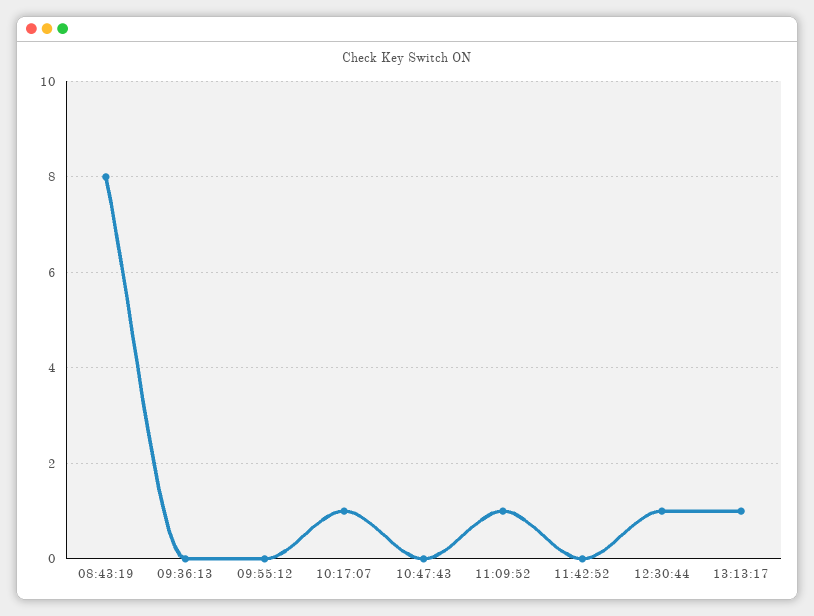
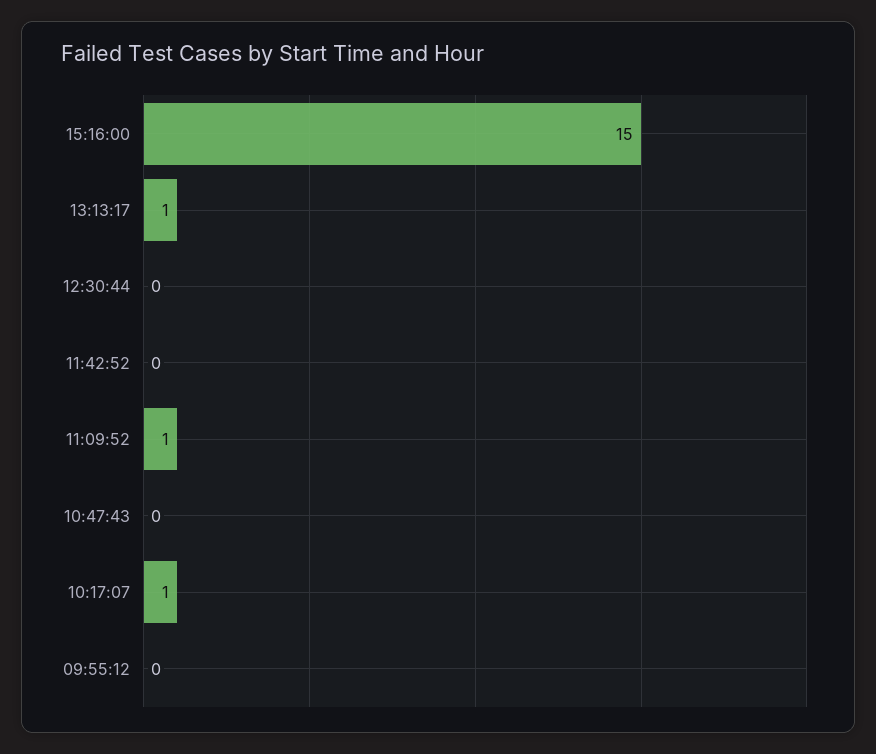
08:43:19: 8 -> none
09:36:13: 0 -> none
12:30:44: 1 -> 0
15:16:00: none -> 15

